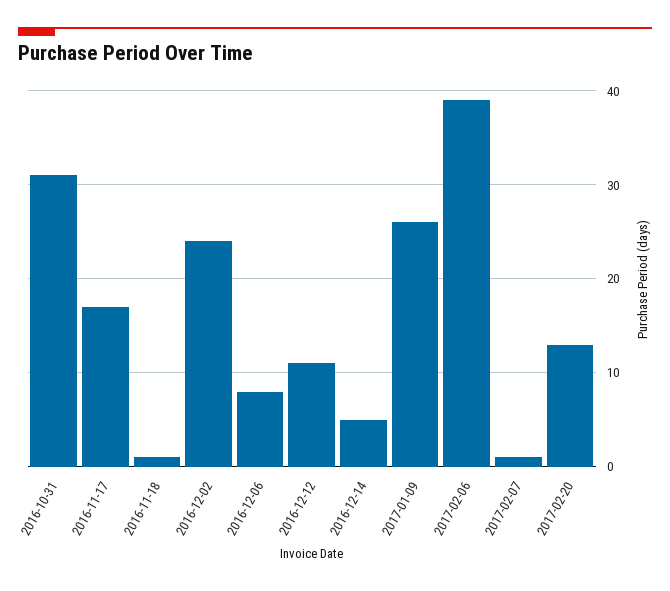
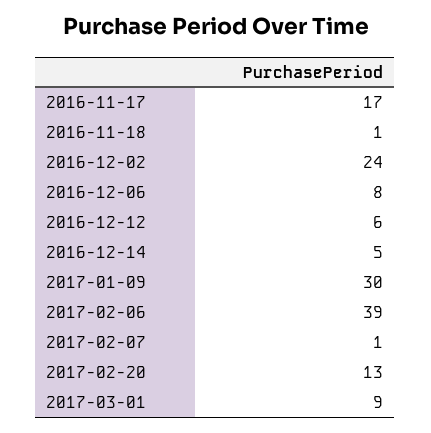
2016-10-31: 31 -> none
2016-12-12: 11 -> 6
2017-01-09: 26 -> 30
2017-03-01: none -> 9

